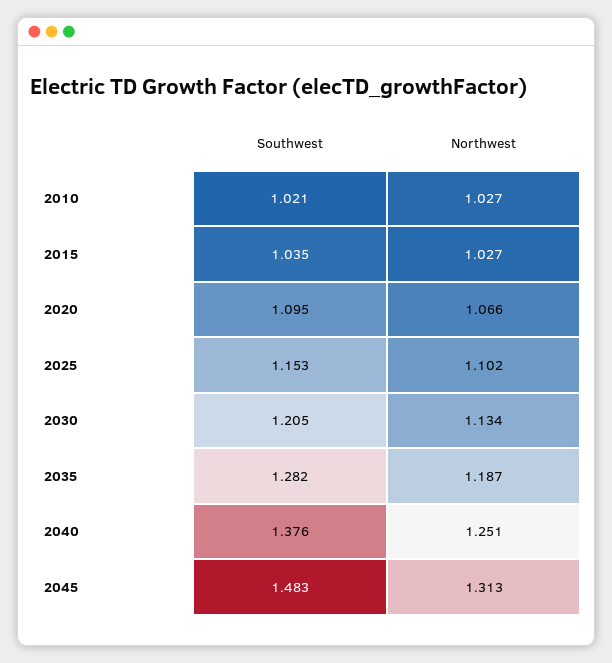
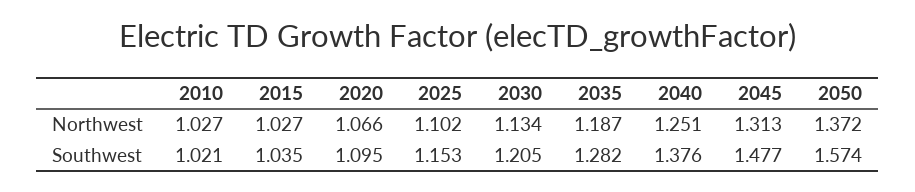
Southwest, 2045: 1.483 -> 1.477
Northwest, 2050: none -> 1.372
Southwest, 2050: none -> 1.574

